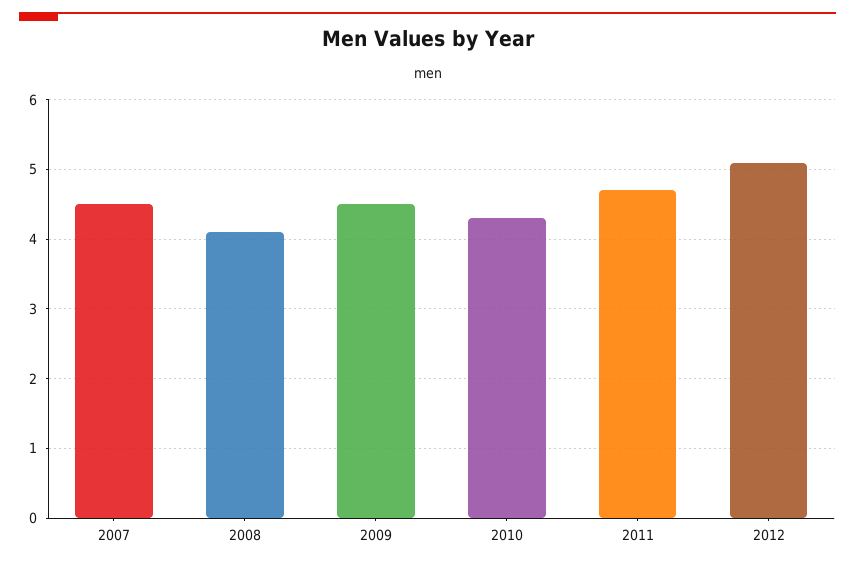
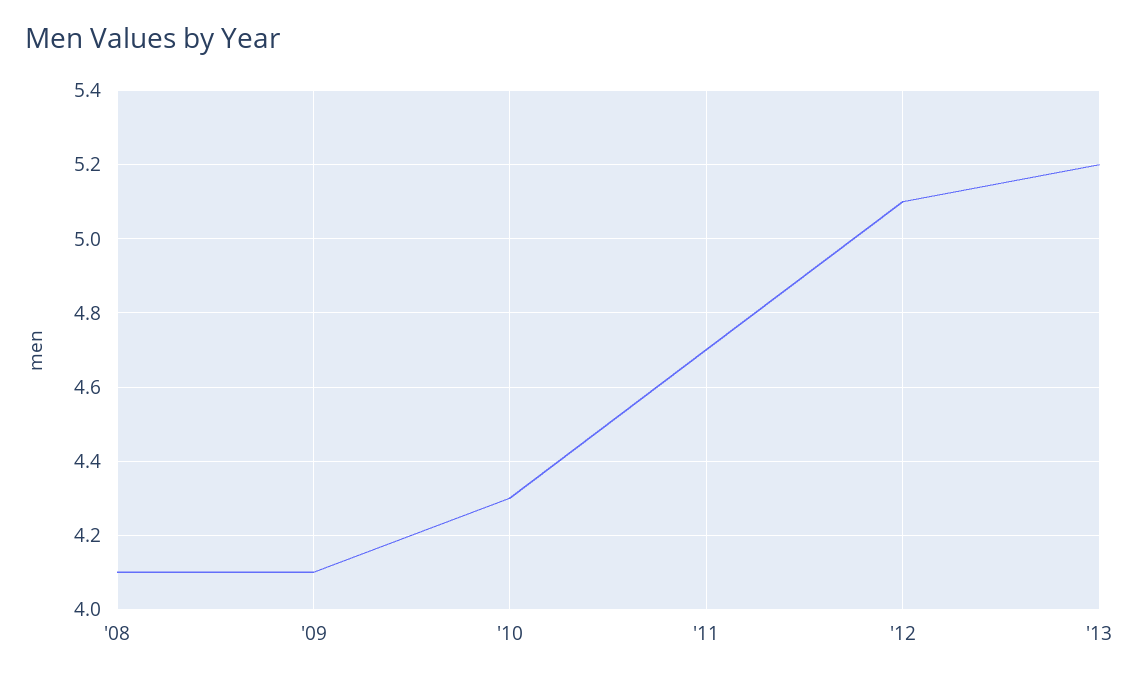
2007: 4.5 -> none
2009: 4.5 -> 4.1
'13: none -> 5.2

